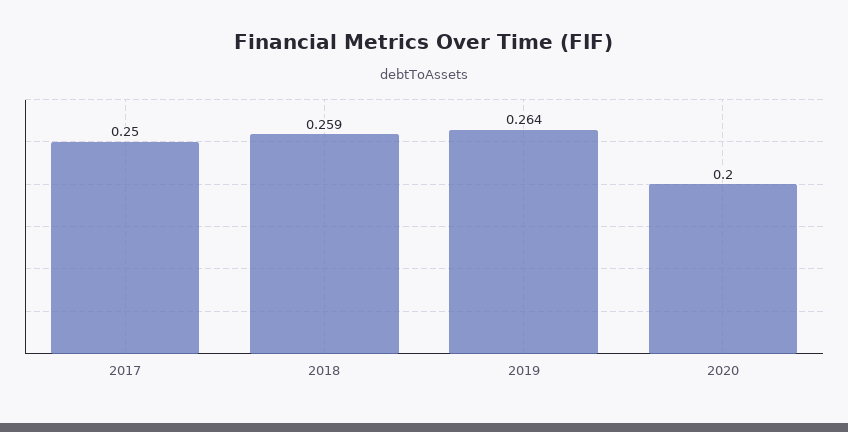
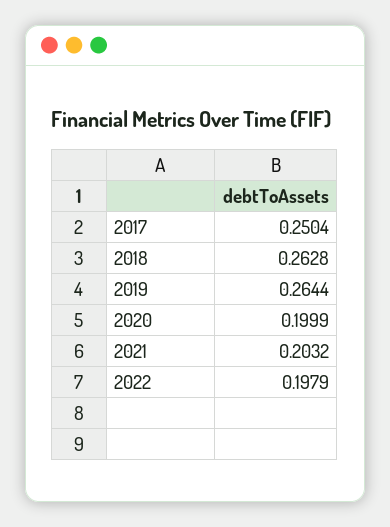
2018: 0.259 -> 0.2628
2021: none -> 0.2032
2022: none -> 0.1979

